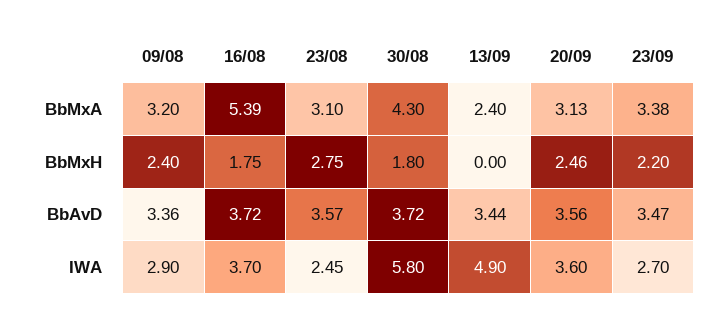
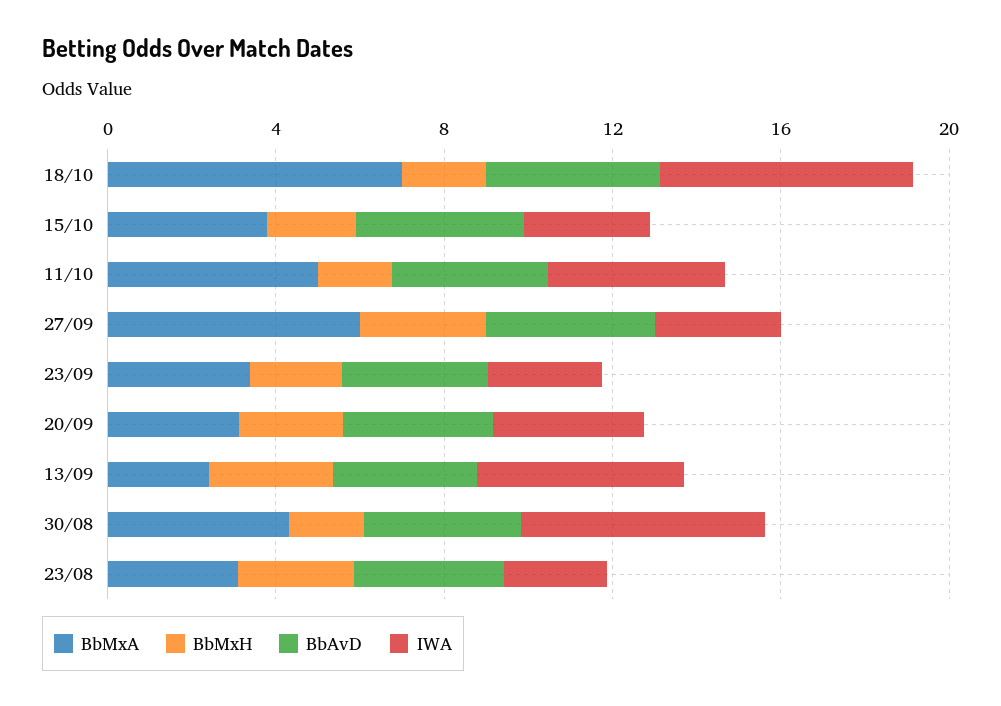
BbMxA, 09/08: 3.2 -> none
BbMxA, 16/08: 5.39 -> none
BbMxH, 09/08: 2.4 -> none
BbMxH, 16/08: 1.75 -> none
BbMxH, 13/09: 0 -> 3
BbAvD, 09/08: 3.36 -> none
BbAvD, 16/08: 3.72 -> none
IWA, 09/08: 2.9 -> none
IWA, 16/08: 3.7 -> none
BbMxA, 18/10: none -> 7
BbMxH, 18/10: none -> 2
BbAvD, 18/10: none -> 4
IWA, 18/10: none -> 6
BbMxA, 15/10: none -> 4
BbMxH, 15/10: none -> 2
BbAvD, 15/10: none -> 4
IWA, 15/10: none -> 3
BbMxA, 11/10: none -> 5
BbMxH, 11/10: none -> 2
BbAvD, 11/10: none -> 4
IWA, 11/10: none -> 4
BbMxA, 27/09: none -> 6
BbMxH, 27/09: none -> 3
BbAvD, 27/09: none -> 4
IWA, 27/09: none -> 3

